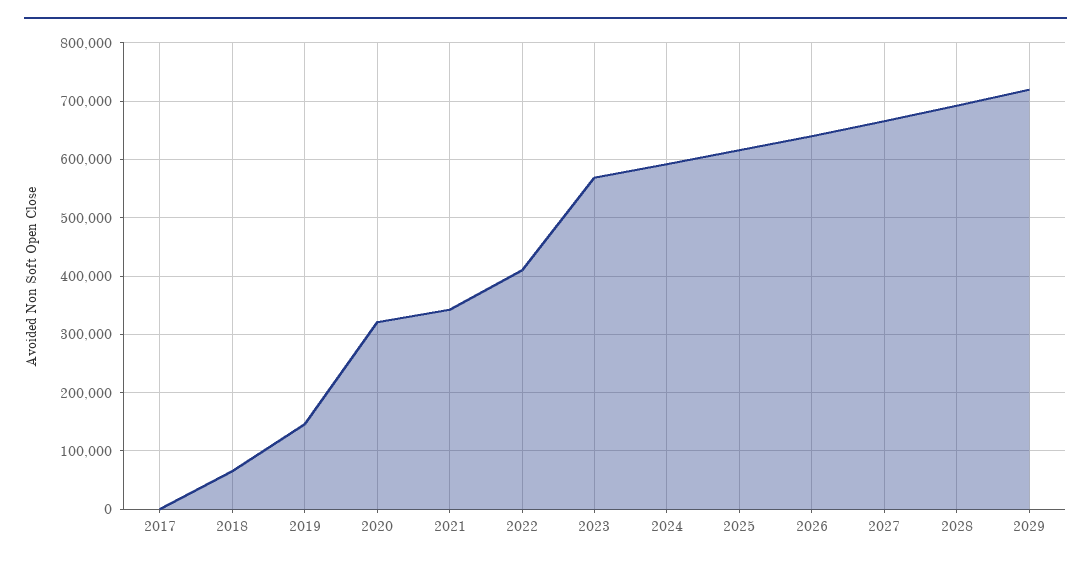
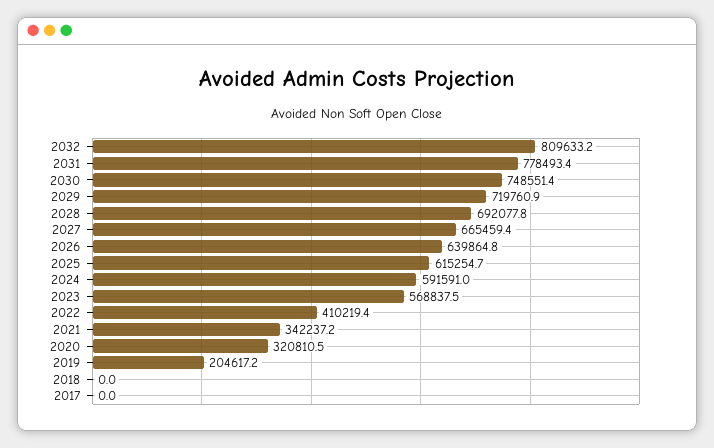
2018: 60000 -> 0
2019: 140000 -> 204617.2
2032: none -> 809633.2
2031: none -> 778493.4
2030: none -> 748551.4

